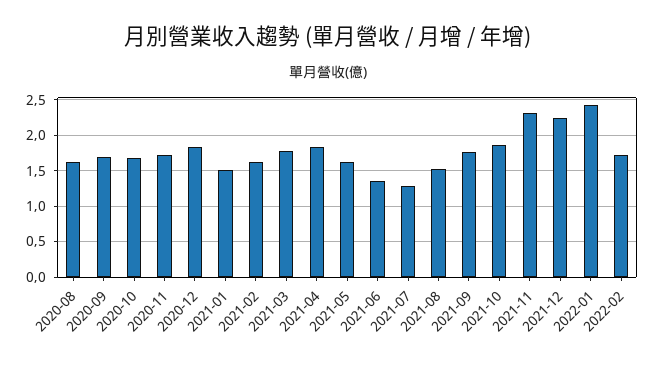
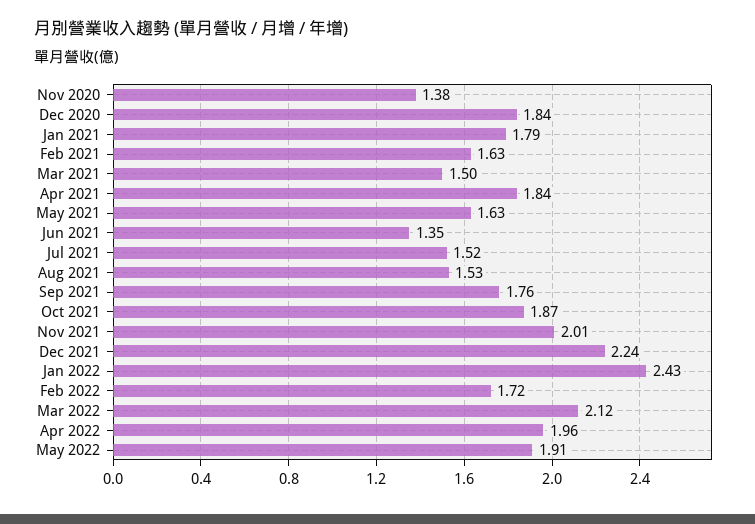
2020-08: 1.6 -> none
2020-09: 1.7 -> none
2020-10: 1.7 -> none
2020-11: 1.7 -> 1.38
2021-01: 1.5 -> 1.79
2021-03: 1.8 -> 1.5
2021-07: 1.3 -> 1.52
2021-11: 2.3 -> 2.01
Mar 2022: none -> 2.12
Apr 2022: none -> 1.96
May 2022: none -> 1.91

